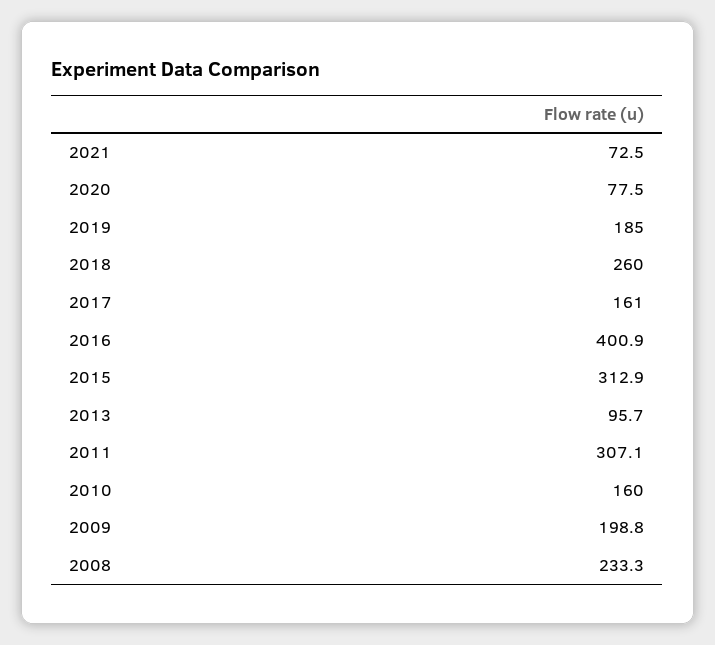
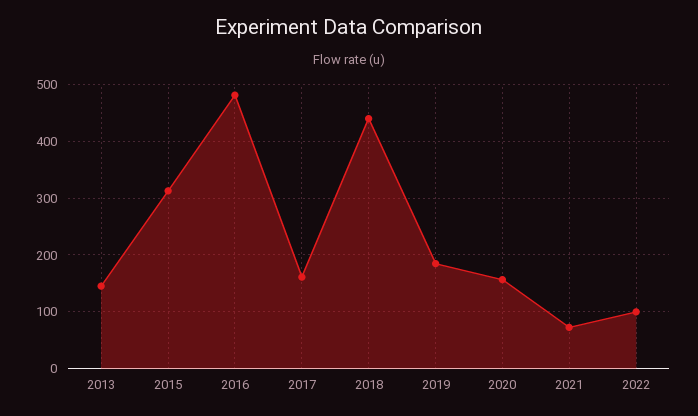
2020: 77.5 -> 160
2018: 260 -> 440
2016: 400.9 -> 480
2013: 95.7 -> 140
2011: 307.1 -> none
2010: 160 -> none
2009: 198.8 -> none
2008: 233.3 -> none
2022: none -> 100

